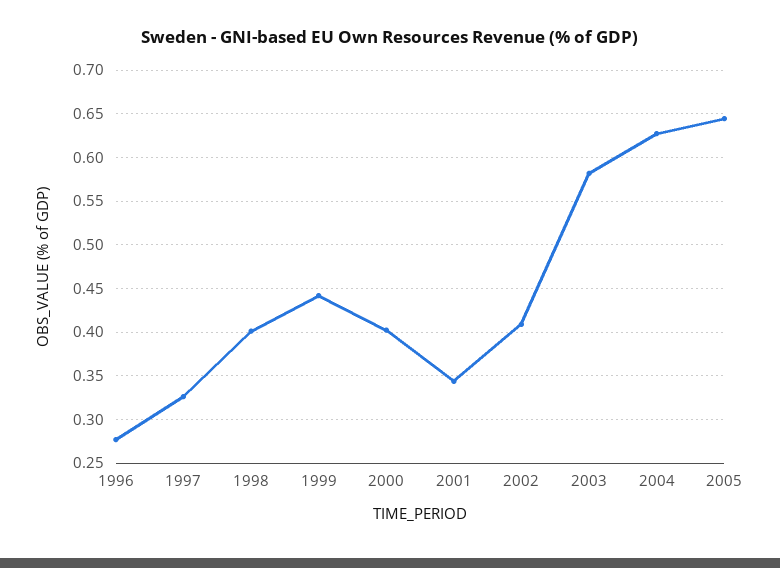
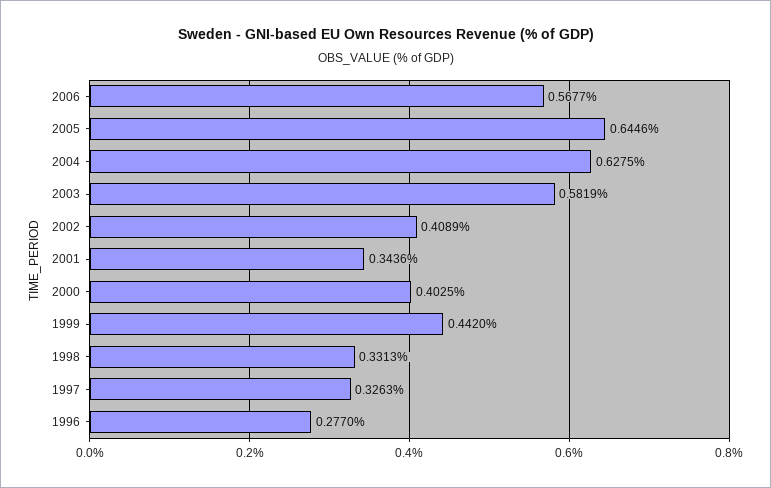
1998: 0.4 -> 0.3313
2006: none -> 0.5677

